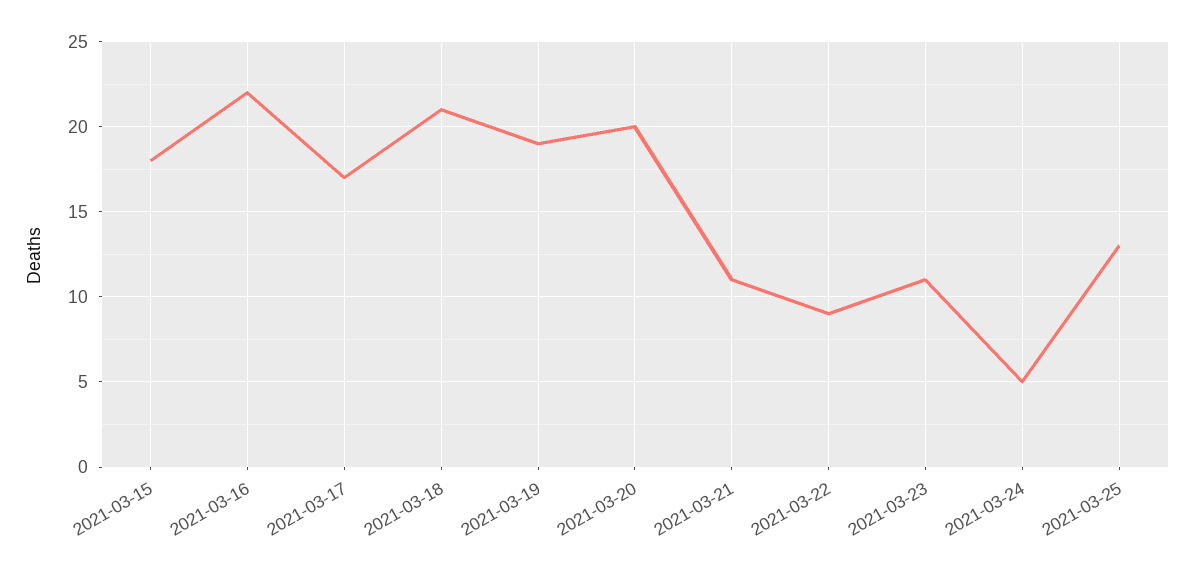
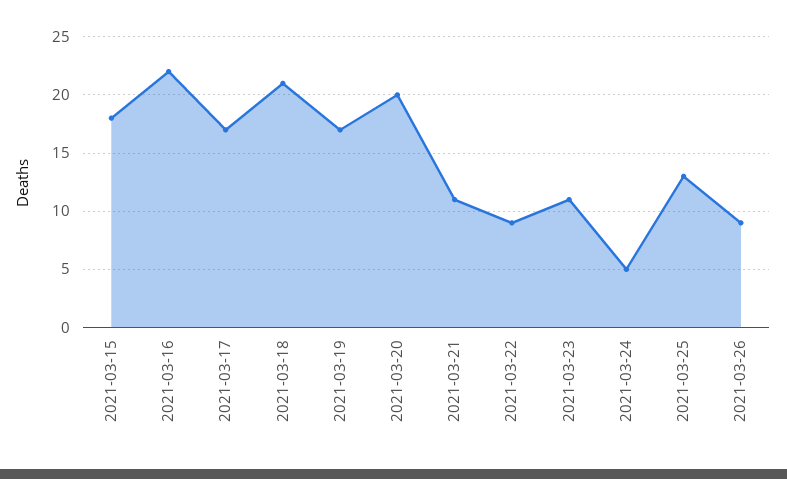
2021-03-19: 19 -> 17
2021-03-26: none -> 9

